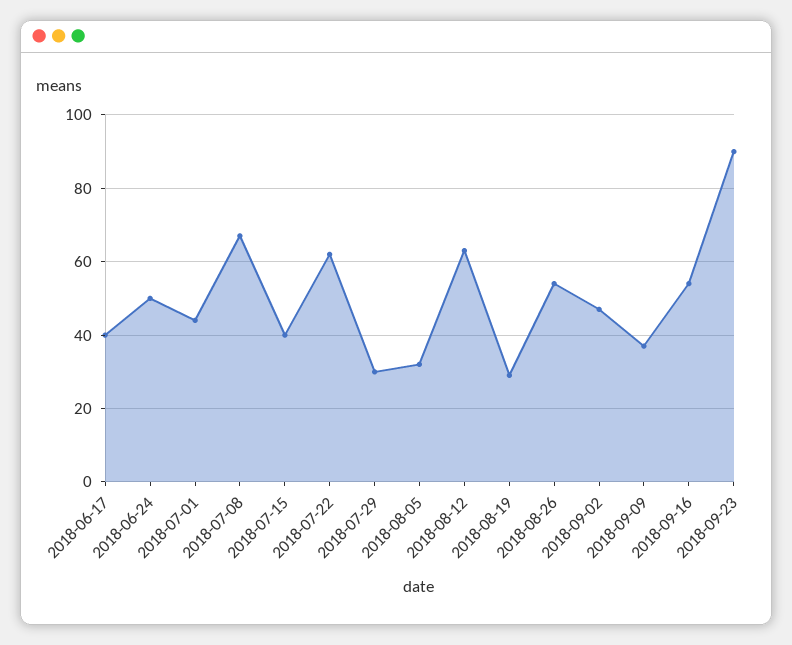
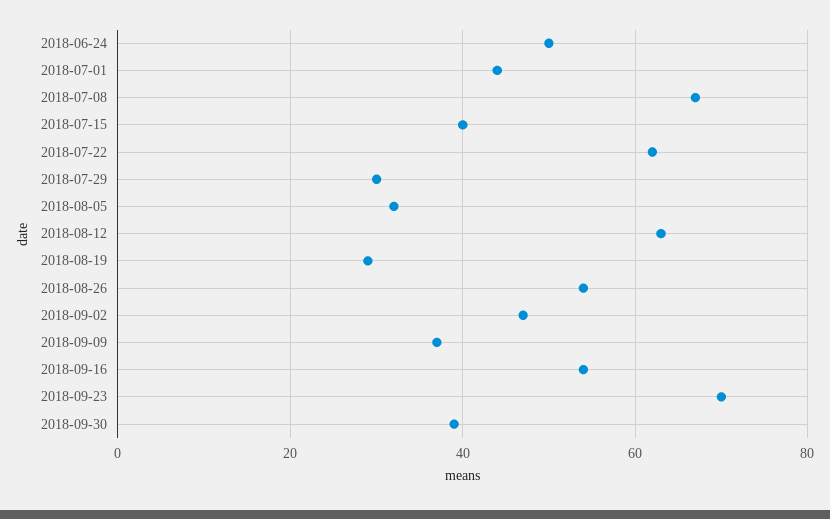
2018-06-17: 40 -> none
2018-09-23: 90 -> 70
2018-09-30: none -> 40

